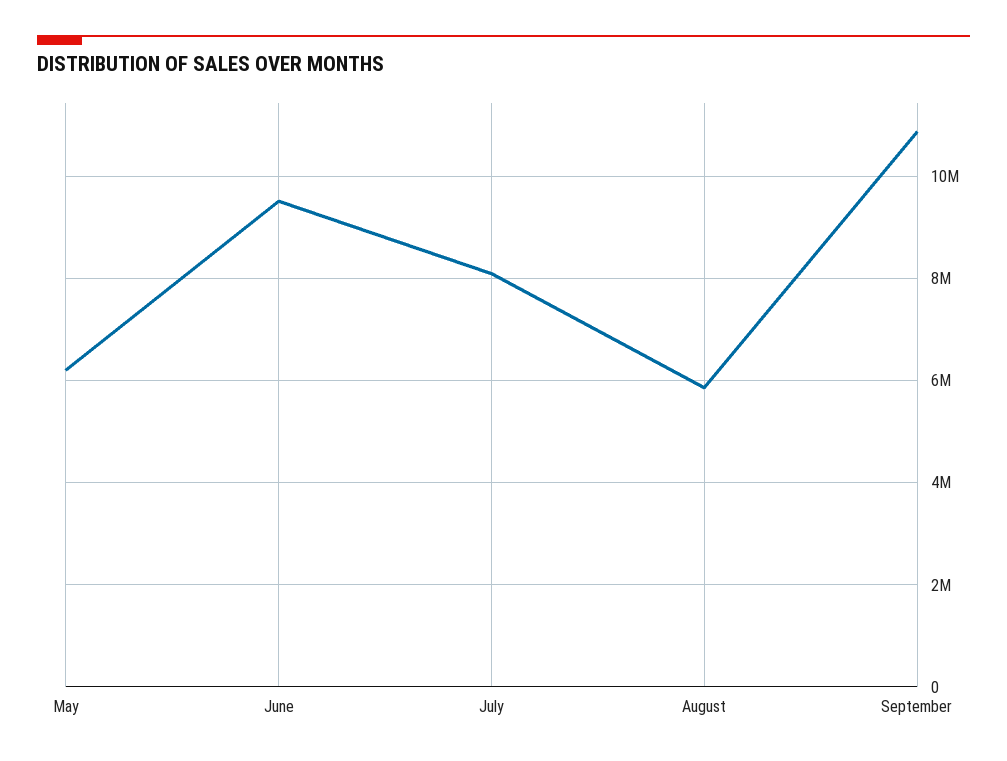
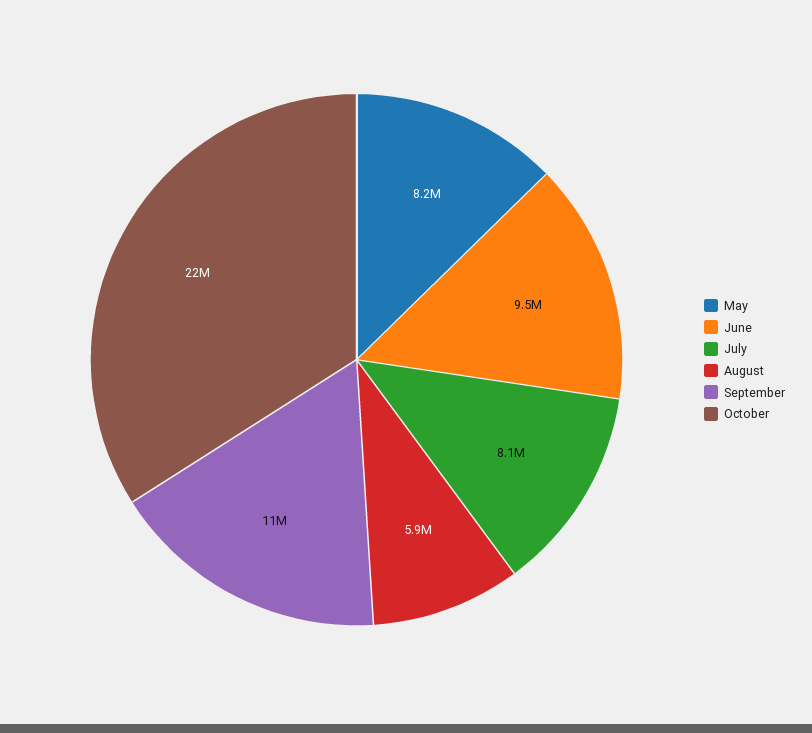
May: 6200000 -> 8200000
October: none -> 22000000

